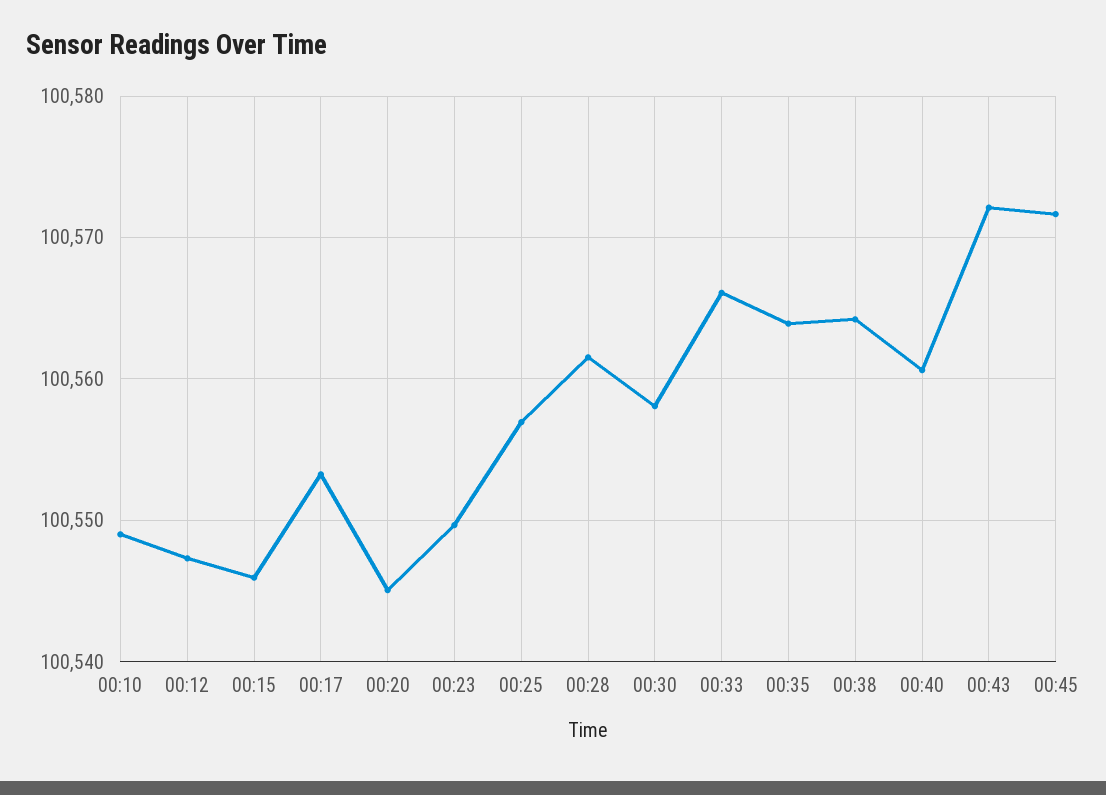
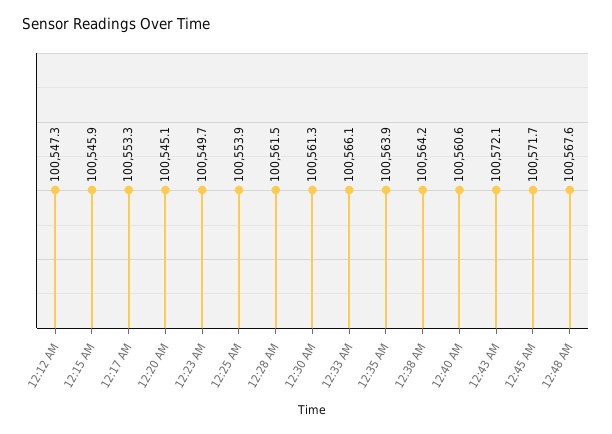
00:10: 100549 -> none
00:25: 100557 -> 100553.9
00:30: 100558 -> 100561.3
12:48 AM: none -> 100567.6

